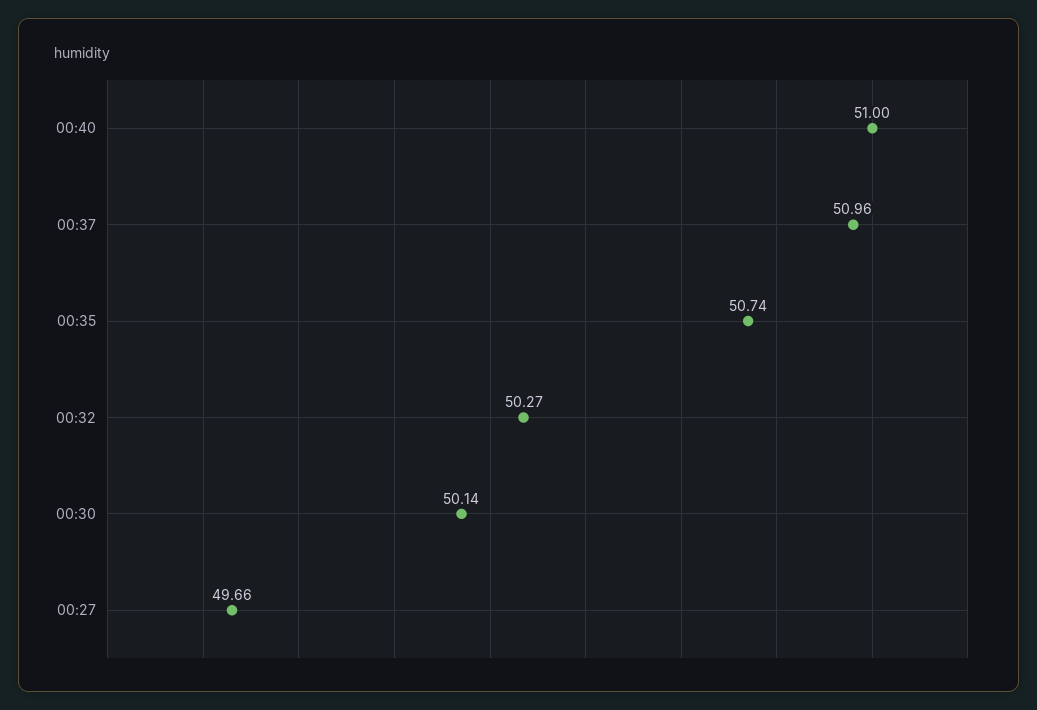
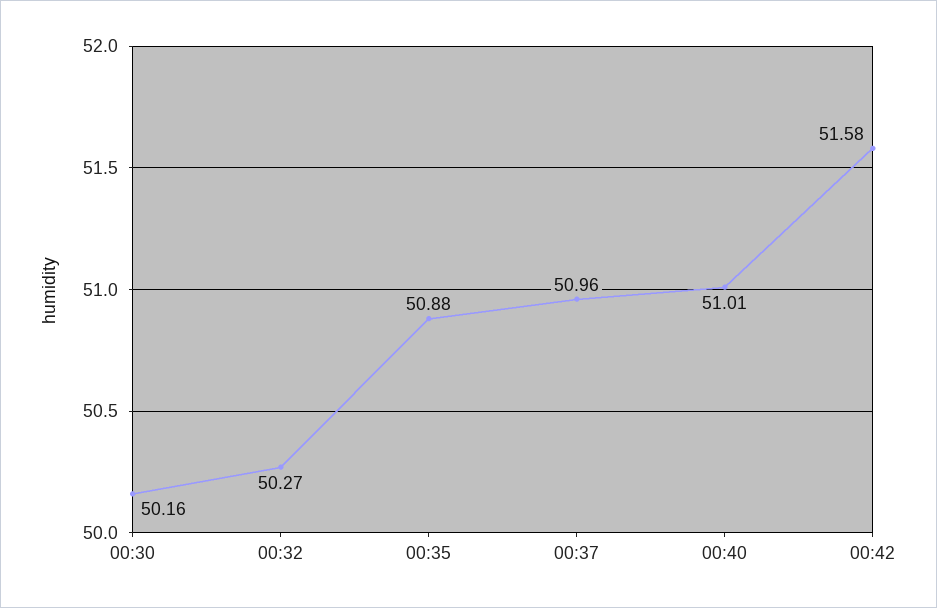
00:40: 51 -> 51.01
00:35: 50.74 -> 50.88
00:30: 50.14 -> 50.16
00:27: 49.66 -> none
00:42: none -> 51.58

